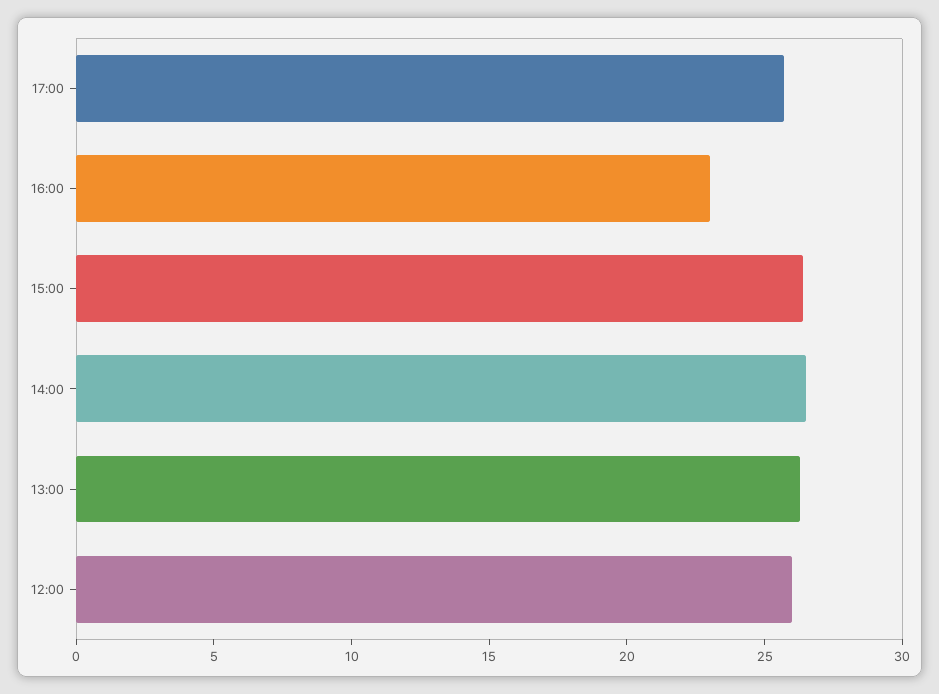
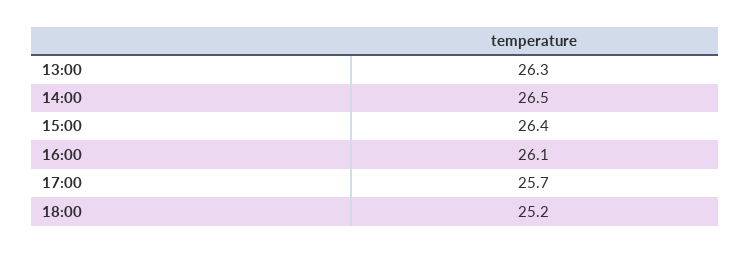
16:00: 23 -> 26.1
12:00: 26 -> none
18:00: none -> 25.2

